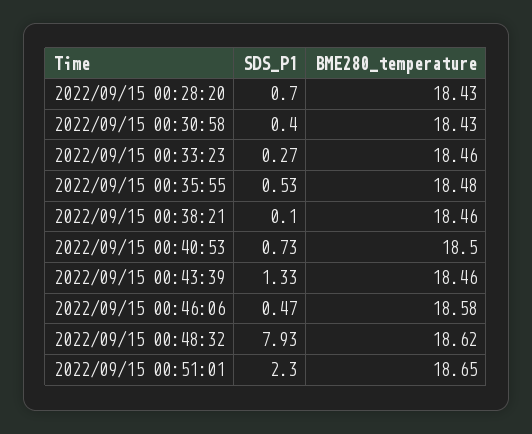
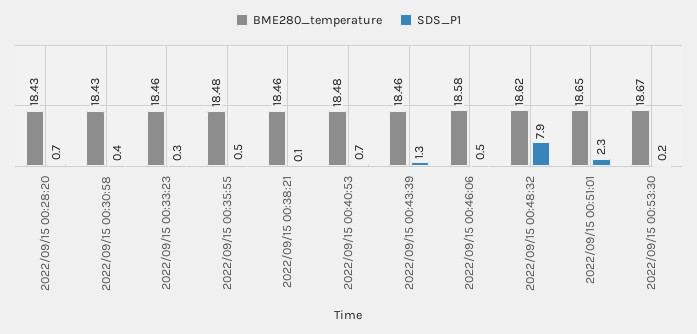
BME280_temperature, 2022/09/15 00:40:53: 18.5 -> 18.48
BME280_temperature, 2022/09/15 00:53:30: none -> 18.67
SDS_P1, 2022/09/15 00:53:30: none -> 0.2

